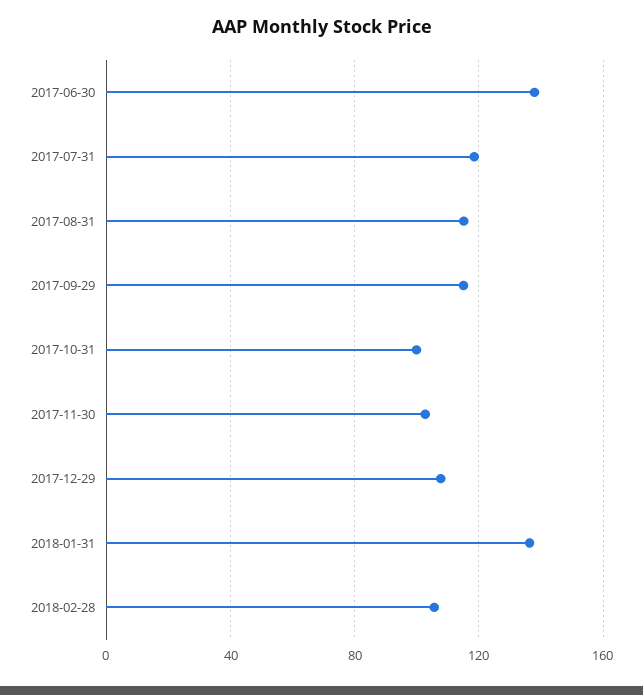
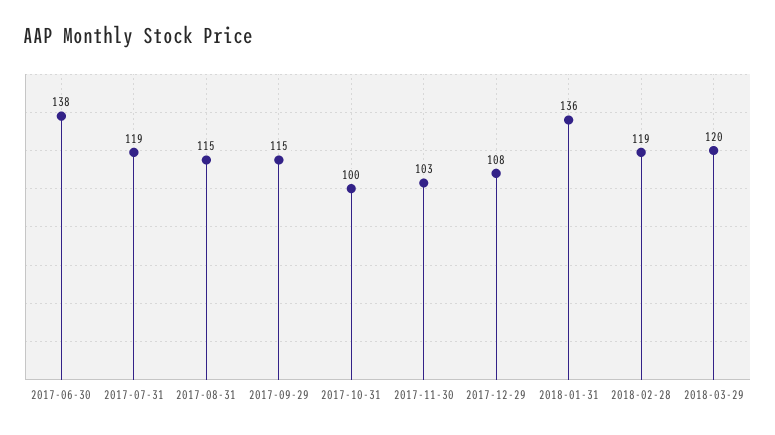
2018-02-28: 105 -> 119
2018-03-29: none -> 120

